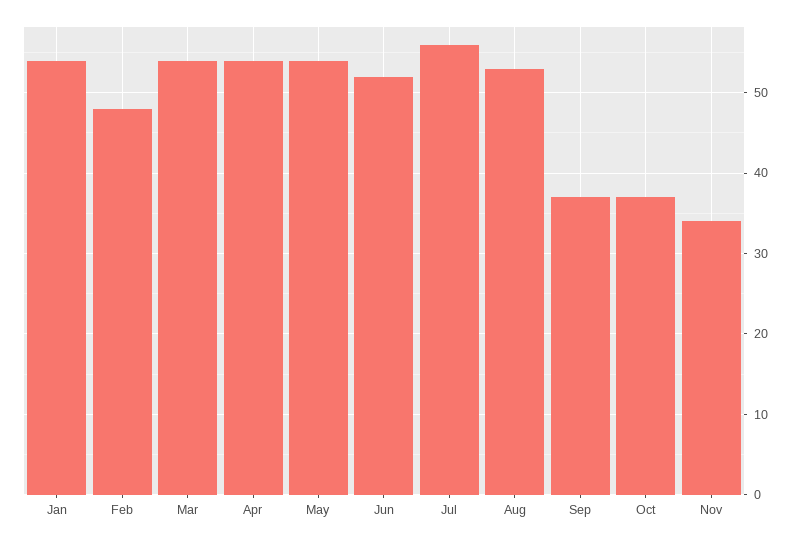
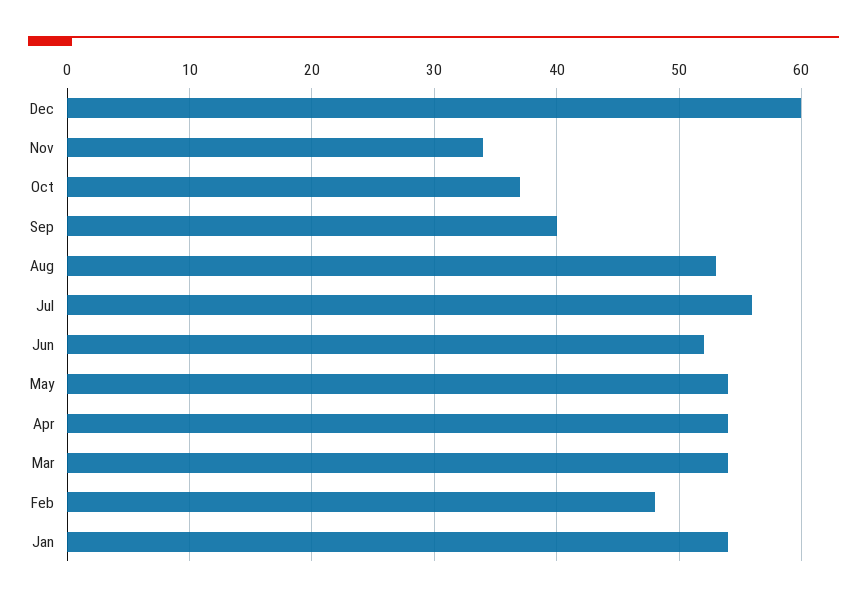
Sep: 37 -> 40
Dec: none -> 60

